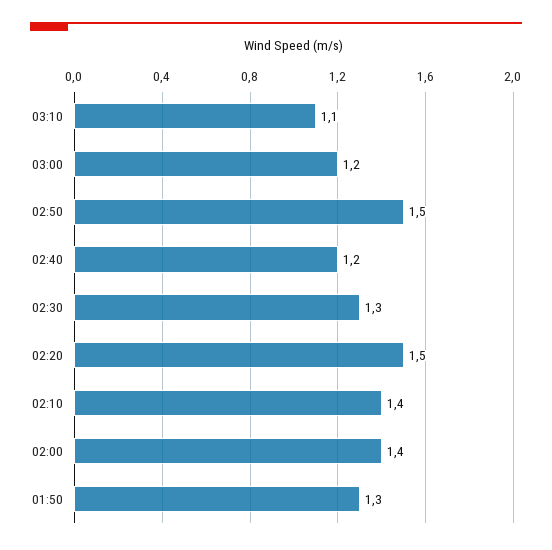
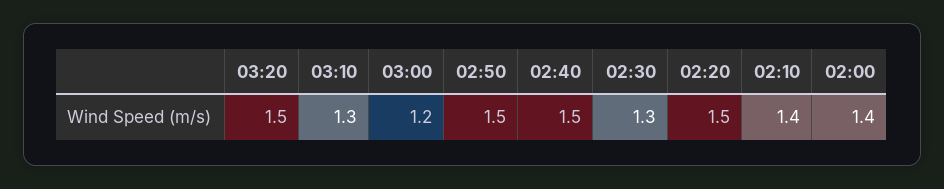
03:10: 1.1 -> 1.3
02:40: 1.2 -> 1.5
01:50: 1.3 -> none
03:20: none -> 1.5

